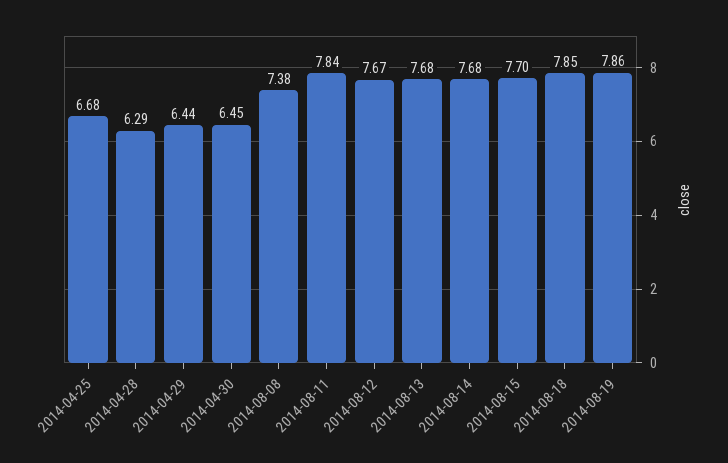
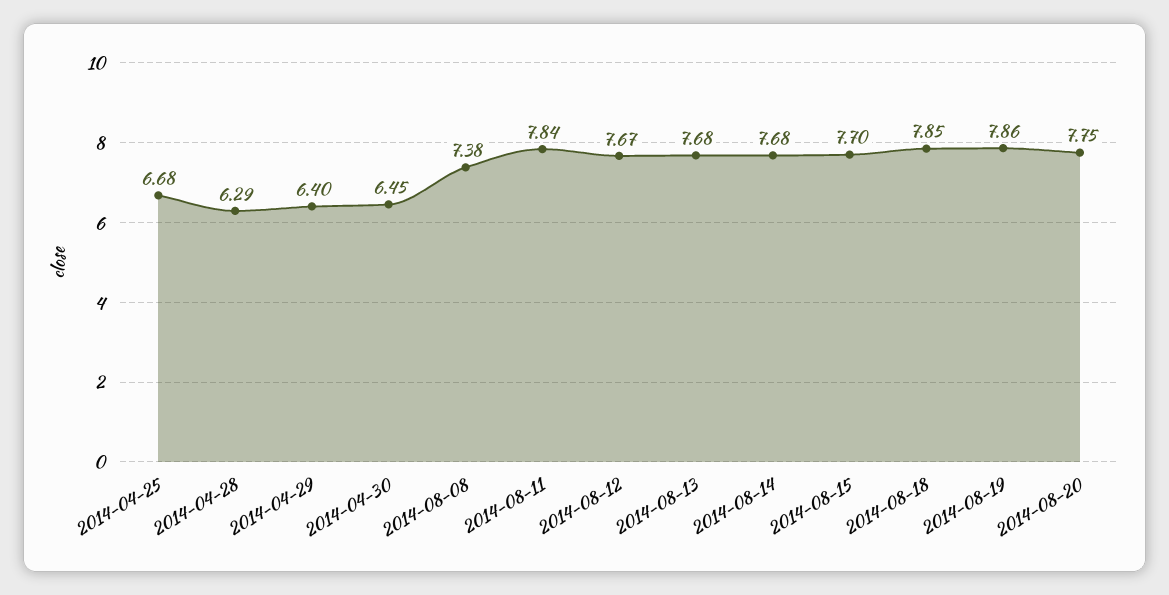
2014-04-29: 6.44 -> 6.4
2014-08-20: none -> 7.75

